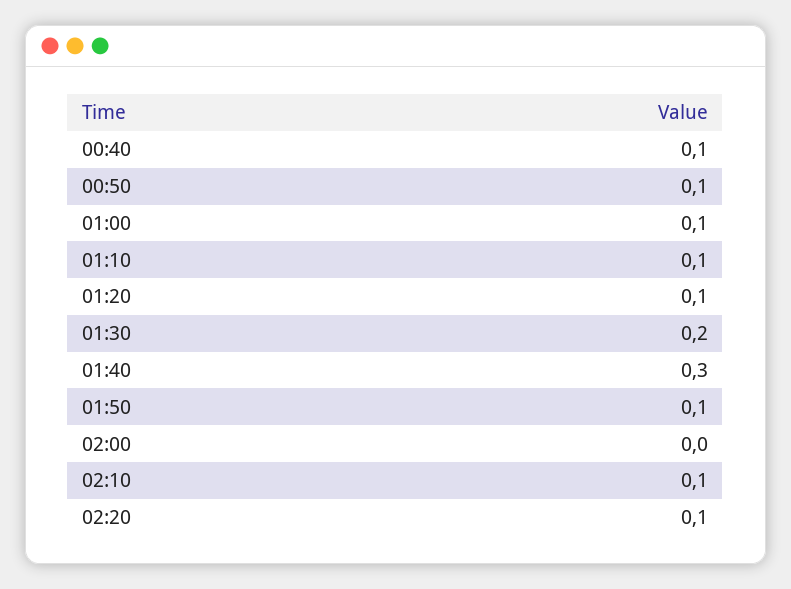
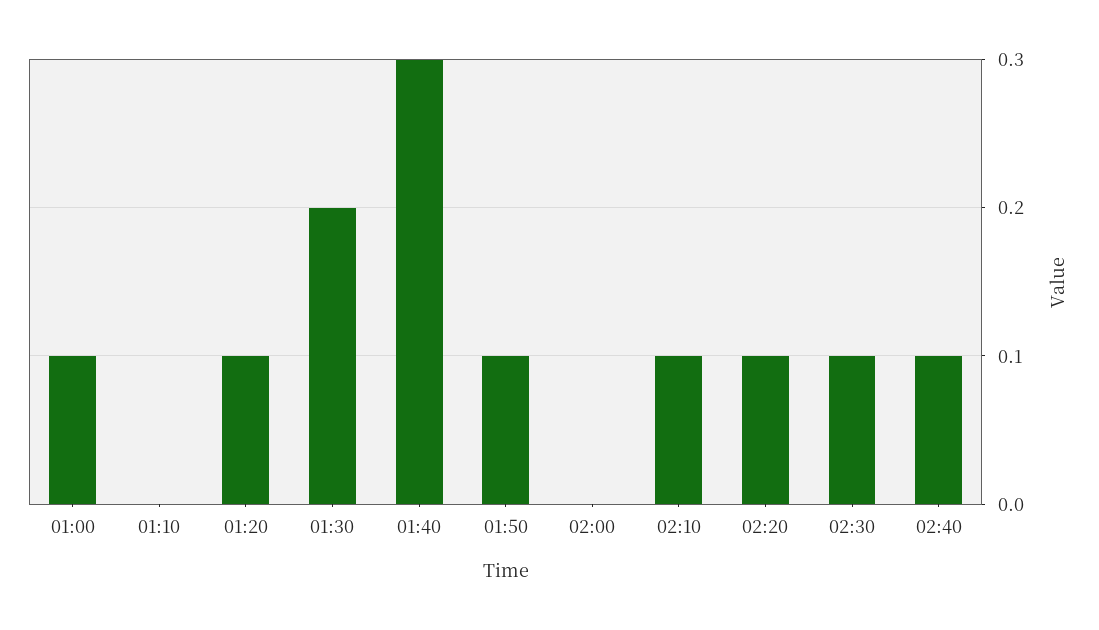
00:40: 0.1 -> none
00:50: 0.1 -> none
01:10: 0.1 -> 0
02:30: none -> 0.1
02:40: none -> 0.1

